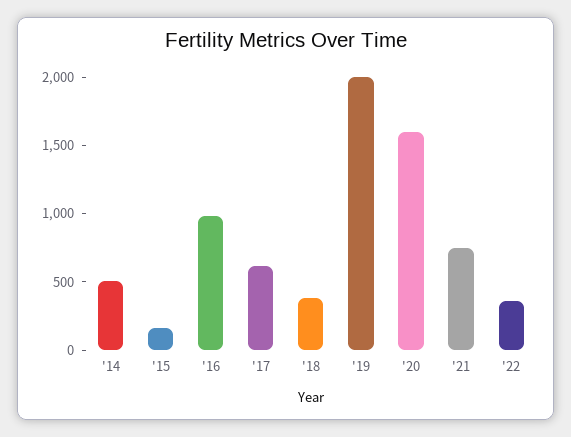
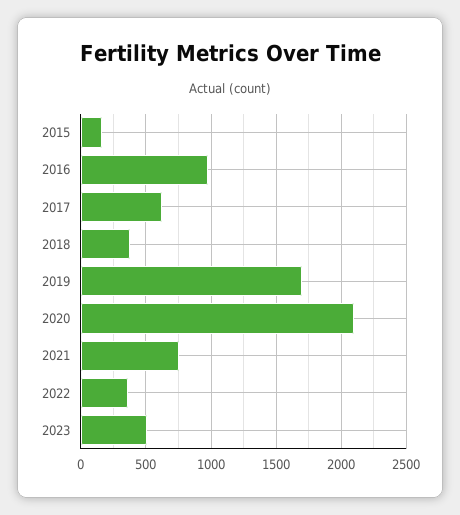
'14: 500 -> none
'19: 2000 -> 1700
'20: 1600 -> 2100
2023: none -> 500

